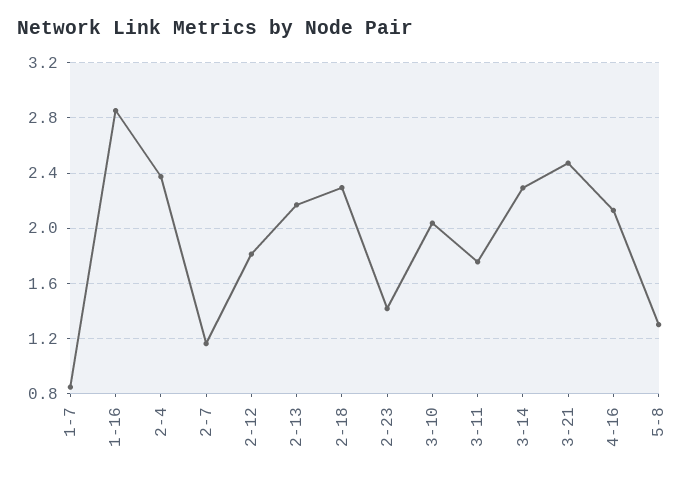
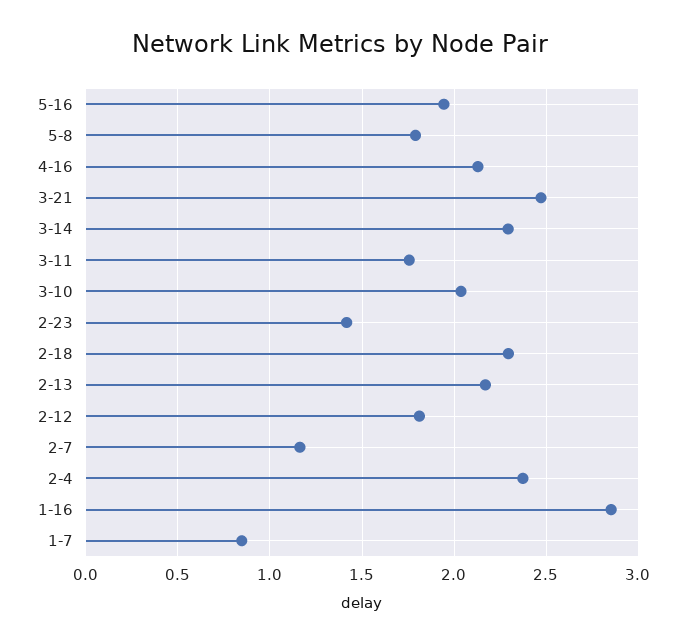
5-8: 1.3 -> 1.8
5-16: none -> 1.95

